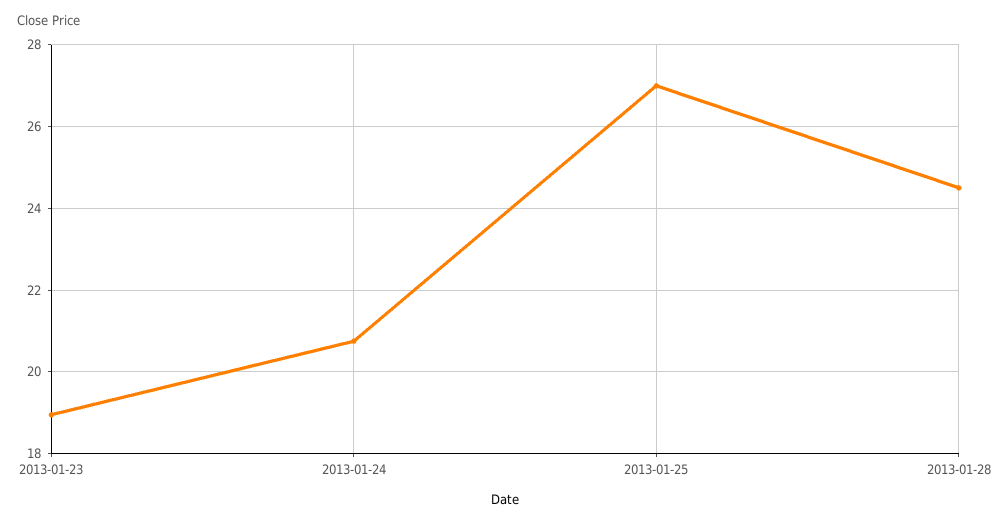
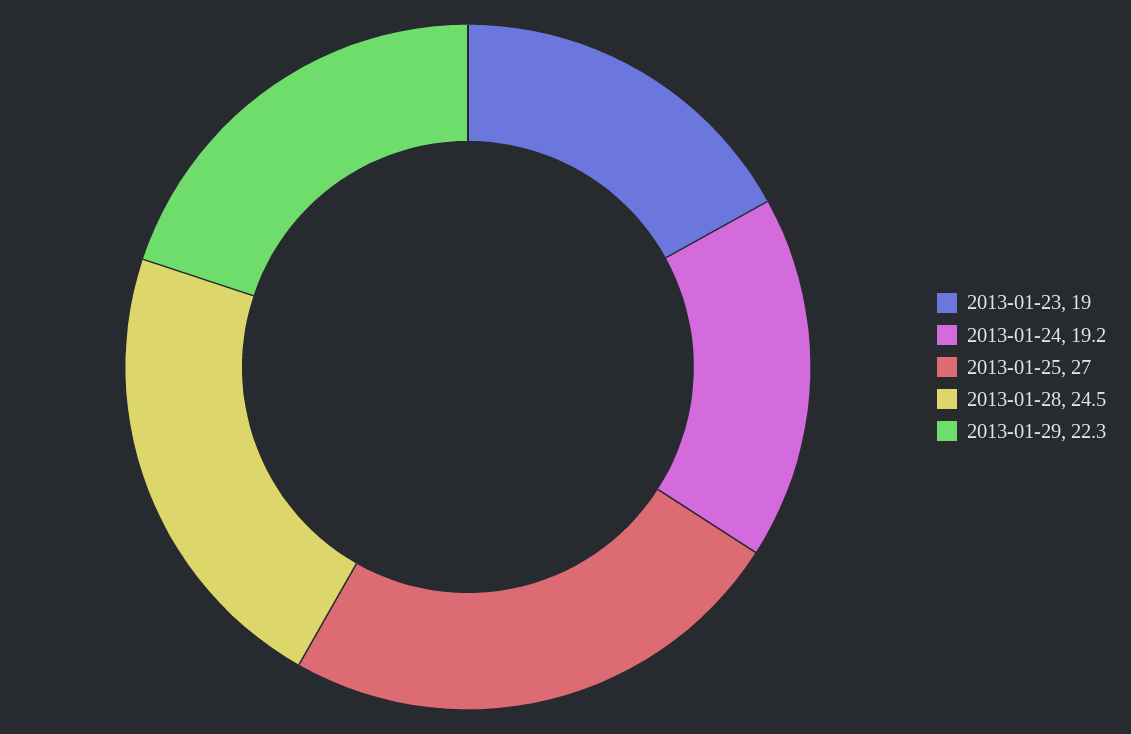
2013-01-24: 20.8 -> 19.2
2013-01-29: none -> 22.3

